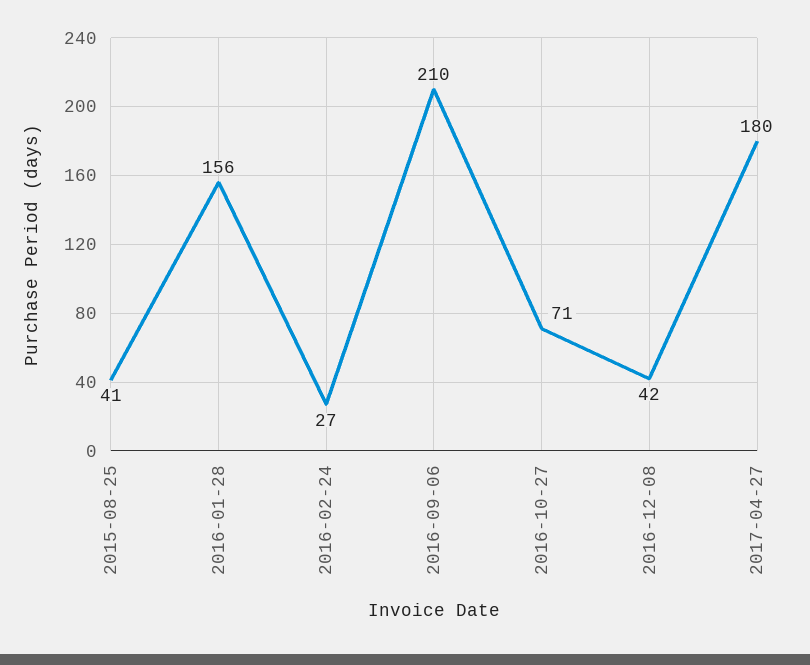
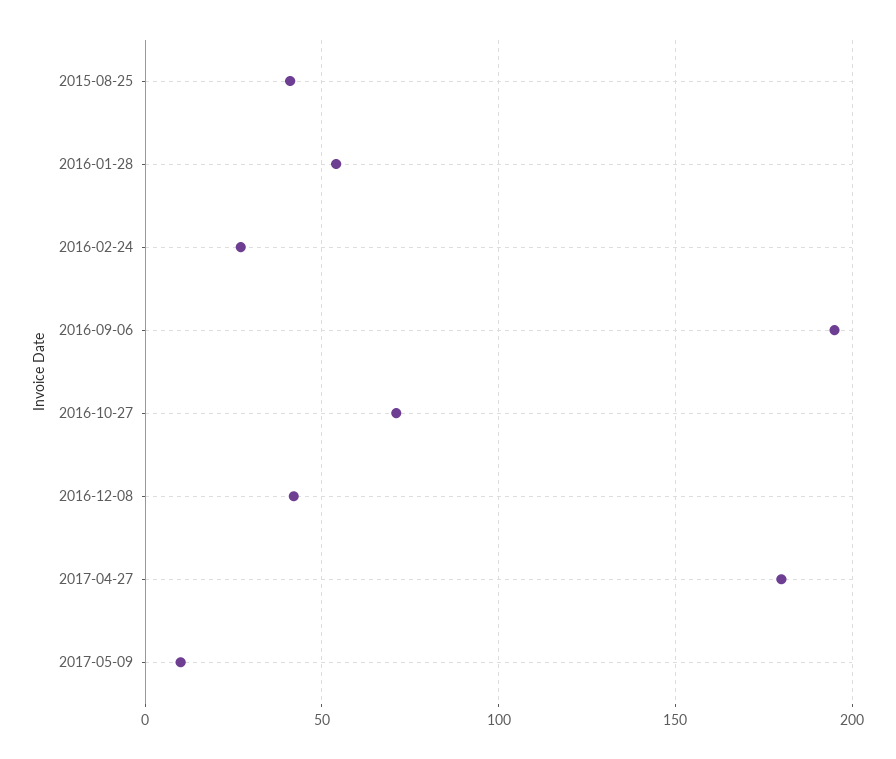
2016-01-28: 156 -> 55
2016-09-06: 210 -> 195
2017-05-09: none -> 10

